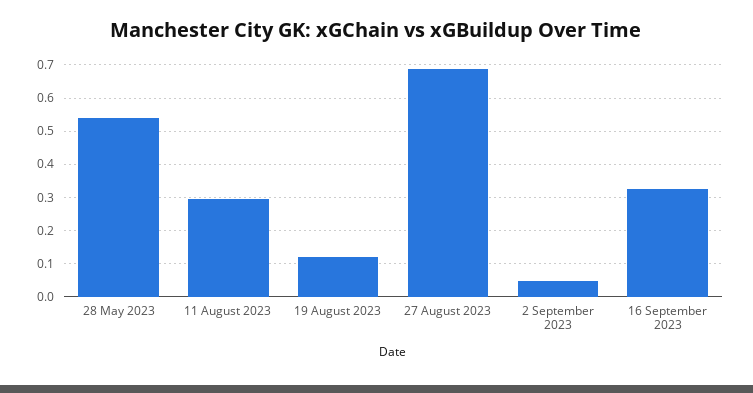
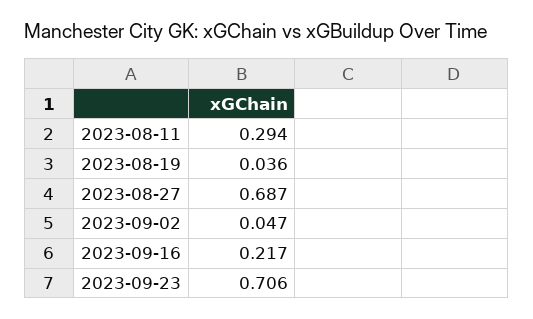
28 May 2023: 0.54 -> none
19 August 2023: 0.12 -> 0.036
16 September 2023: 0.32 -> 0.217
2023-09-23: none -> 0.706

